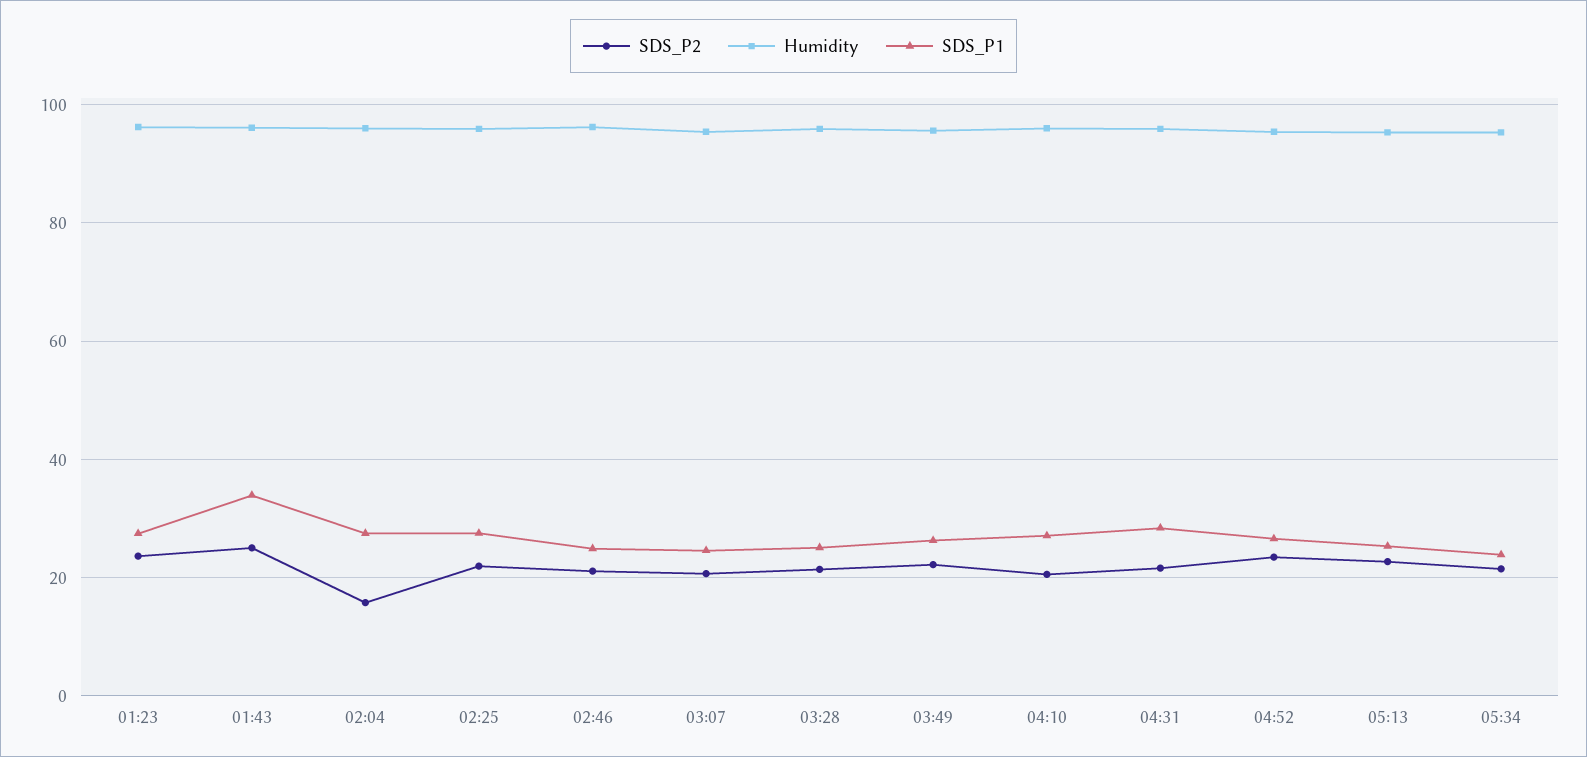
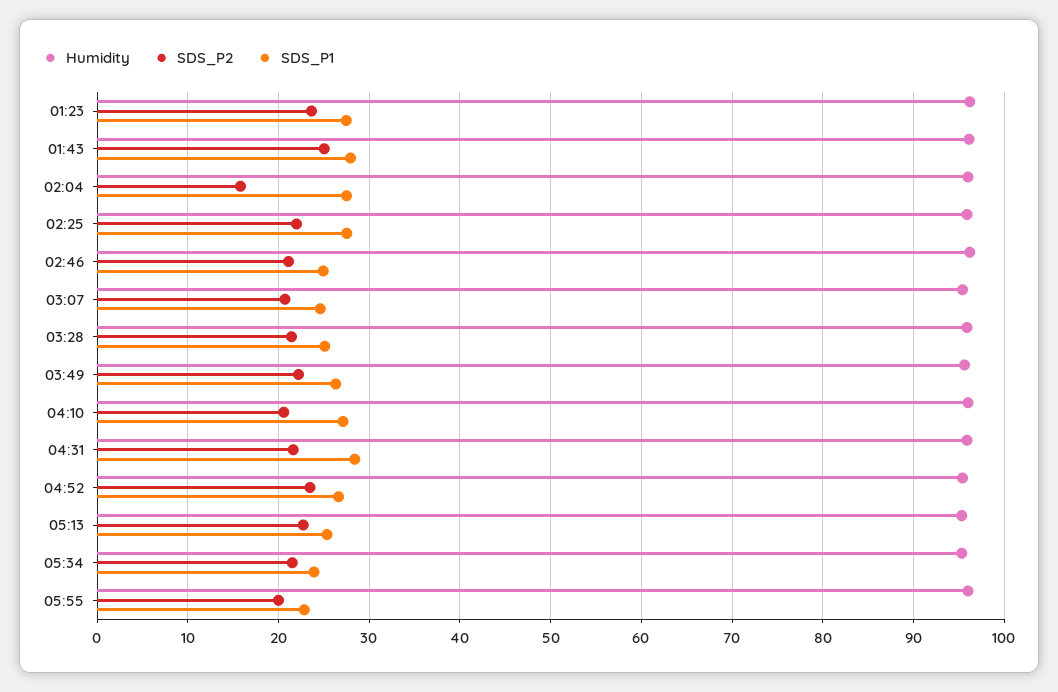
SDS_P1, 01:43: 34 -> 28
Humidity, 05:55: none -> 96
SDS_P2, 05:55: none -> 20
SDS_P1, 05:55: none -> 23

